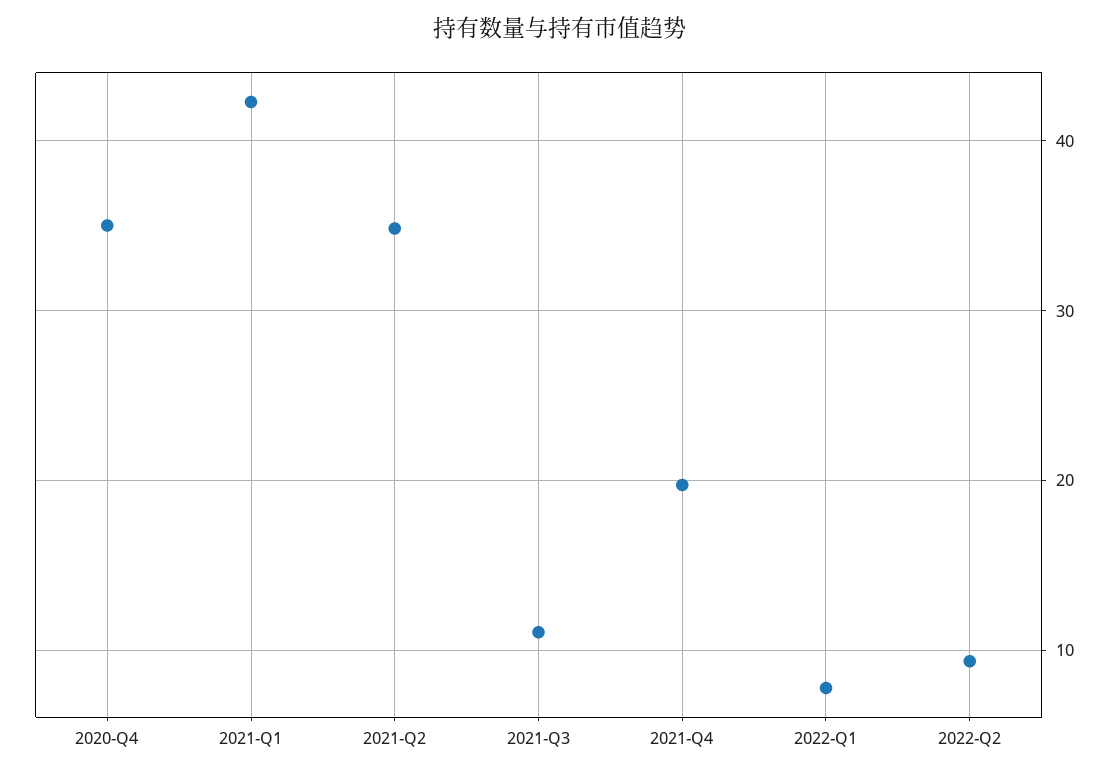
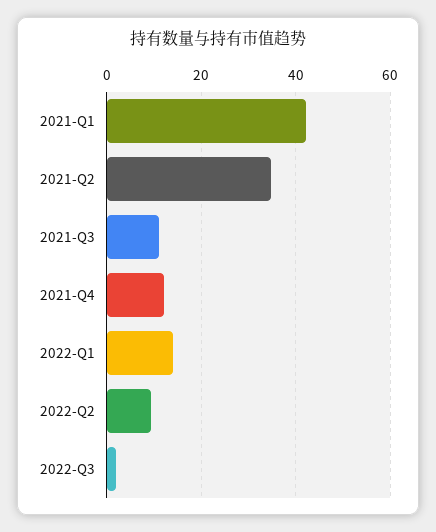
2020-Q4: 35 -> none
2021-Q4: 20 -> 12
2022-Q1: 8 -> 14
2022-Q3: none -> 2

